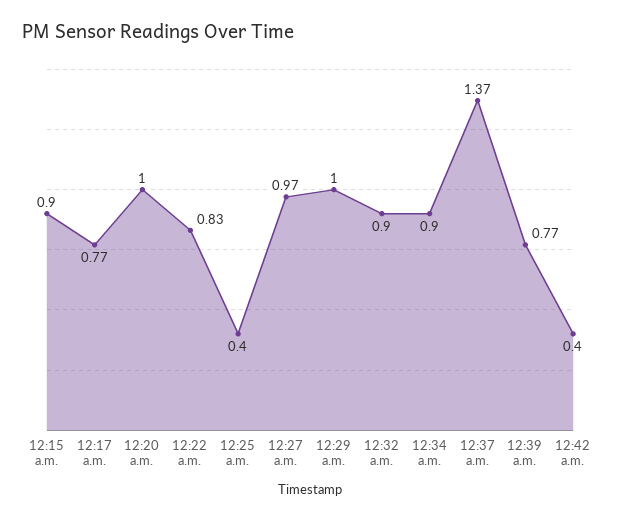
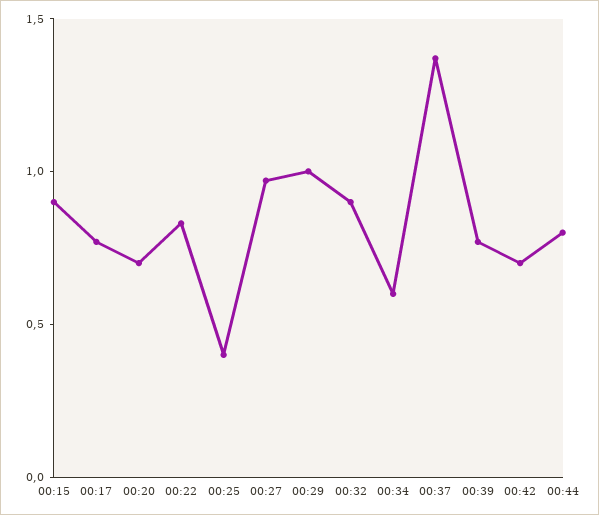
12:20 a.m.: 1 -> 0.7
12:34 a.m.: 0.9 -> 0.6
12:42 a.m.: 0.4 -> 0.7
00:44: none -> 0.8

